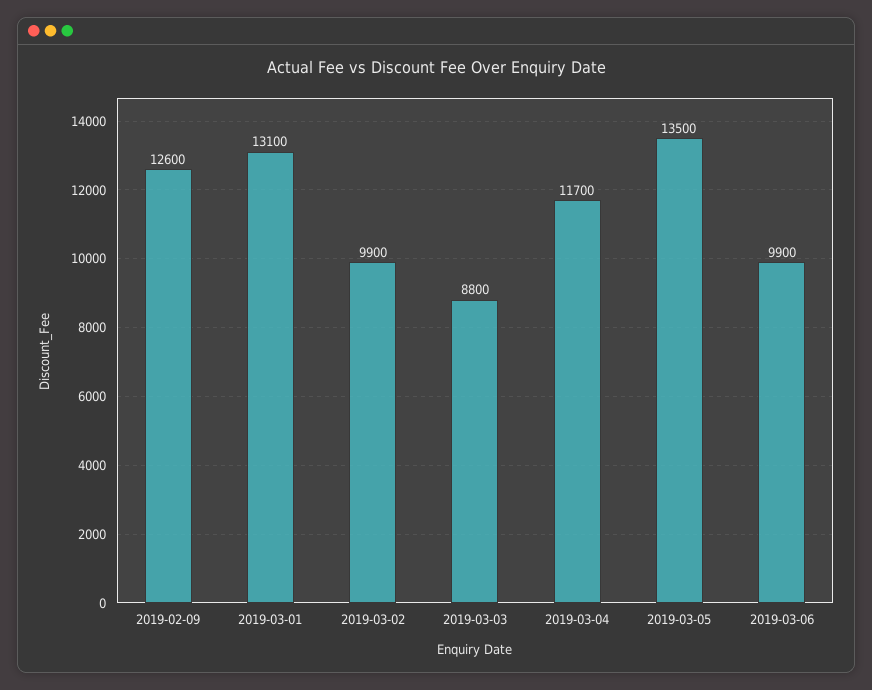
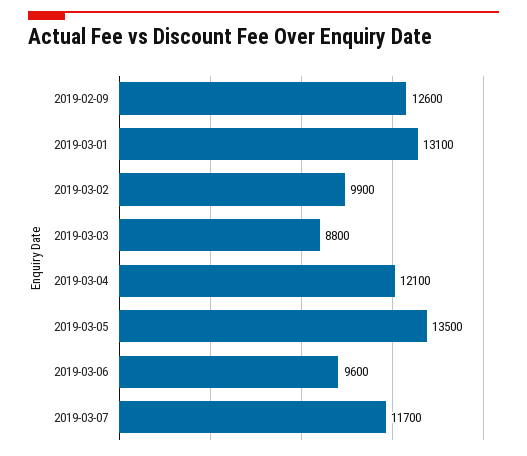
2019-03-04: 11700 -> 12100
2019-03-06: 9900 -> 9600
2019-03-07: none -> 11700

